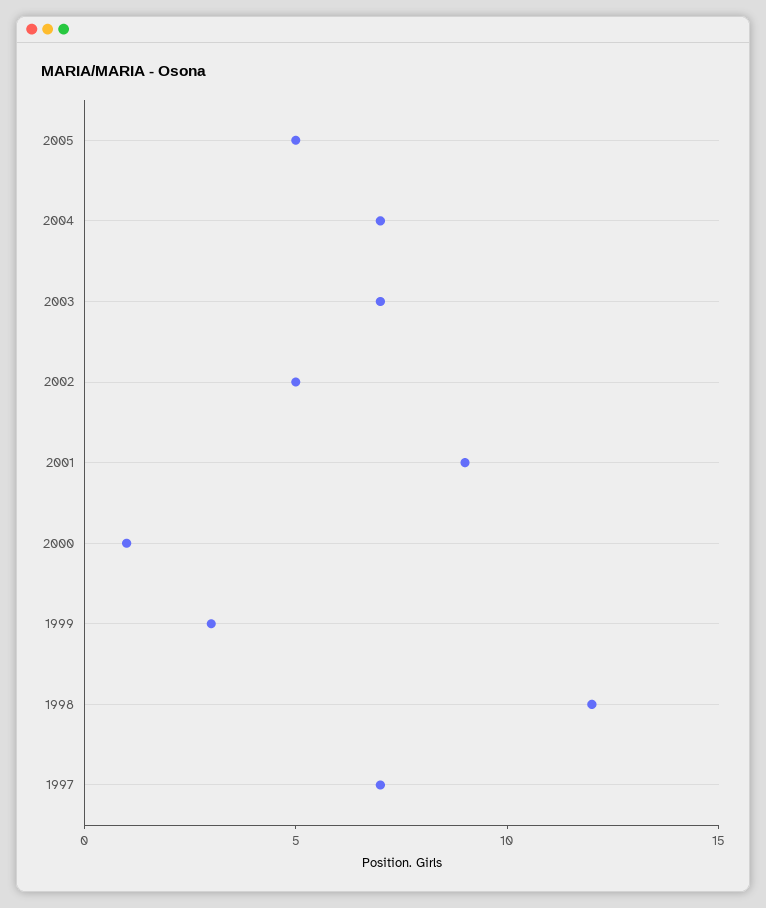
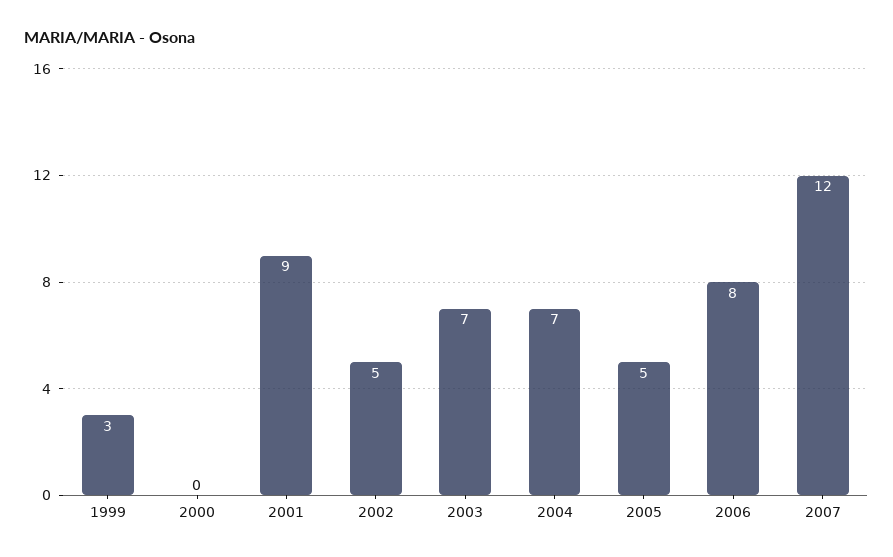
2000: 1 -> 0
1998: 12 -> none
1997: 7 -> none
2006: none -> 8
2007: none -> 12

